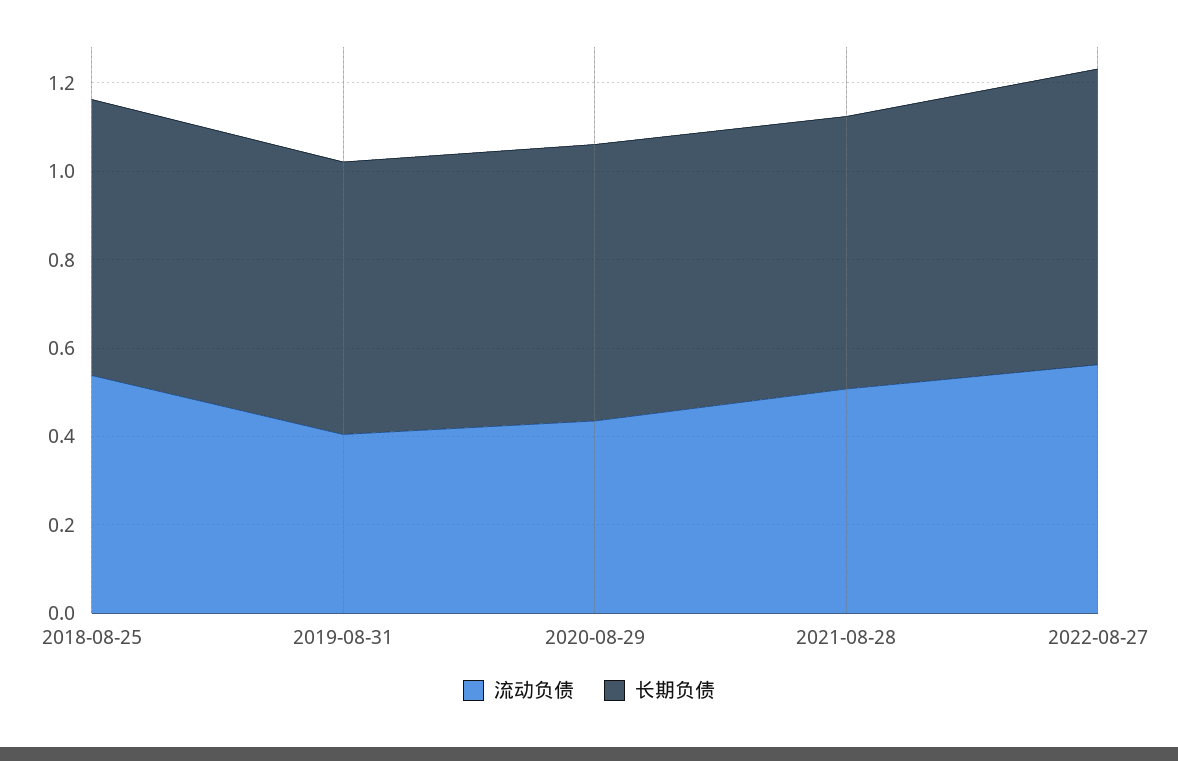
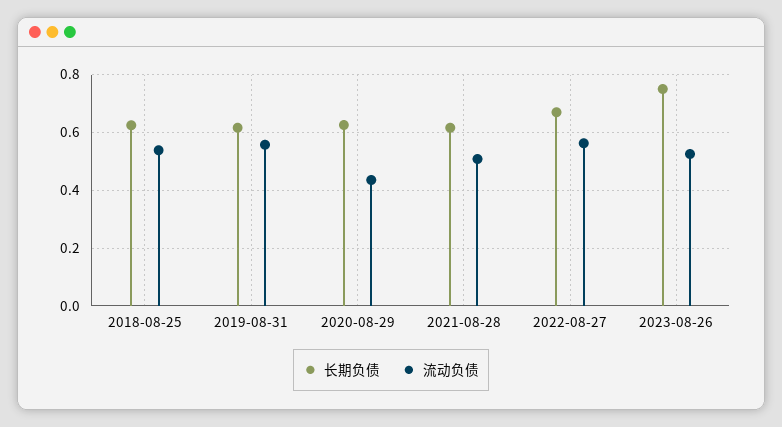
流动负债, 2019-08-31: 0.4 -> 0.55
长期负债, 2023-08-26: none -> 0.75
流动负债, 2023-08-26: none -> 0.525

